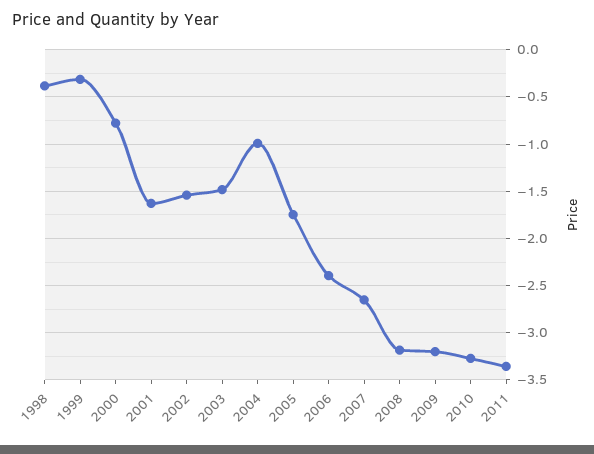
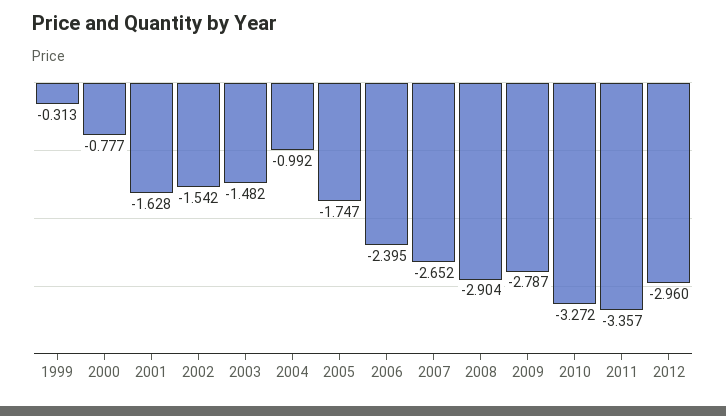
1998: -0.4 -> none
2008: -3.2 -> -2.904
2009: -3.2 -> -2.787
2012: none -> -2.96

